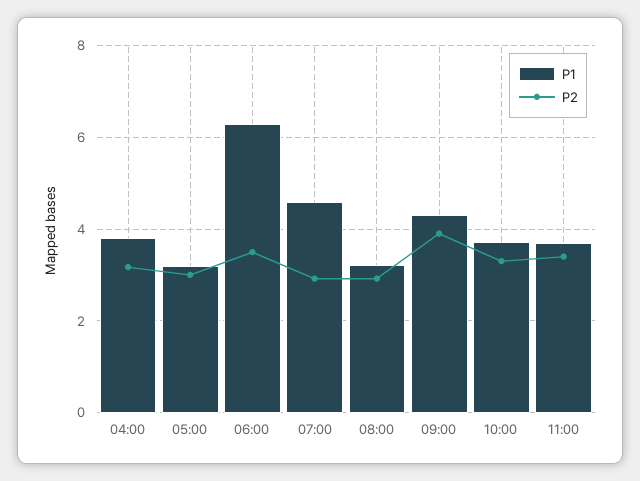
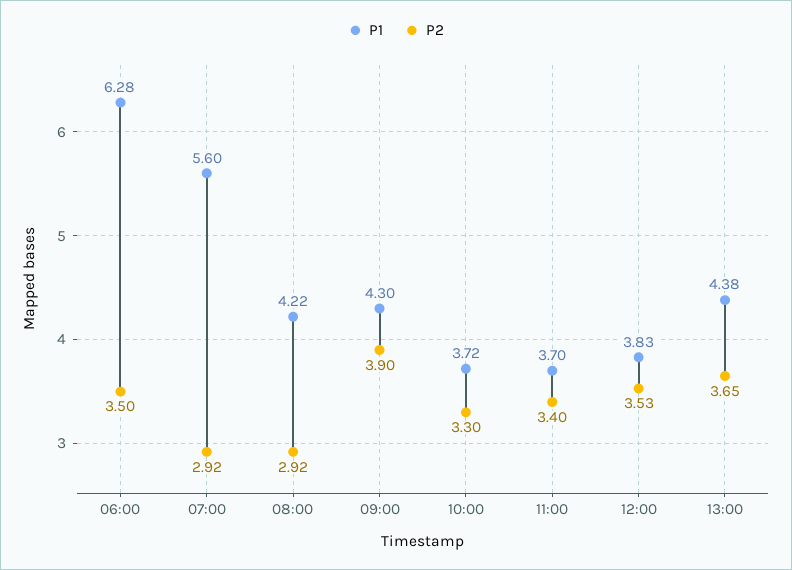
P1, 04:00: 3.8 -> none
P2, 04:00: 3.2 -> none
P1, 05:00: 3.2 -> none
P2, 05:00: 3 -> none
P1, 07:00: 4.6 -> 5.6
P1, 08:00: 3.2 -> 4.22
P1, 12:00: none -> 3.83
P2, 12:00: none -> 3.53
P1, 13:00: none -> 4.38
P2, 13:00: none -> 3.65

